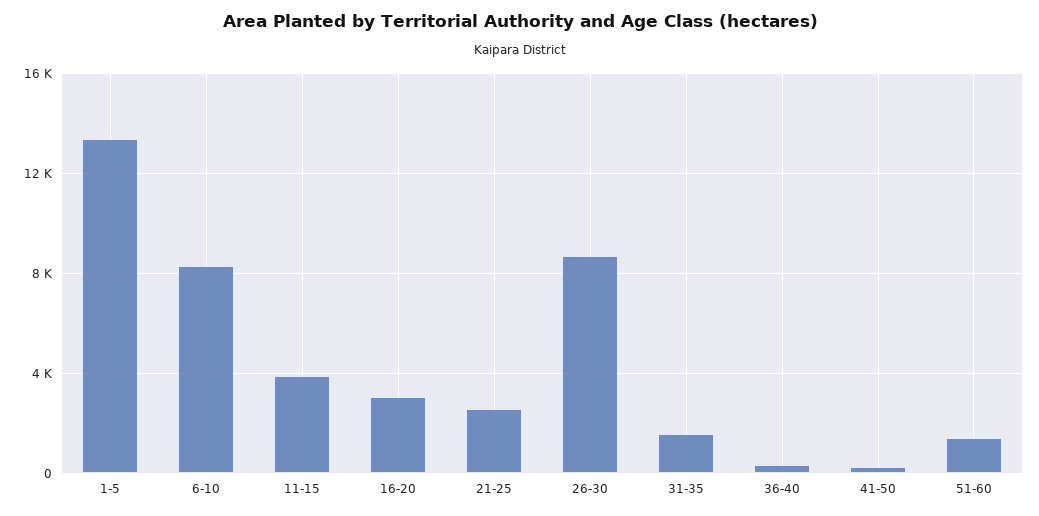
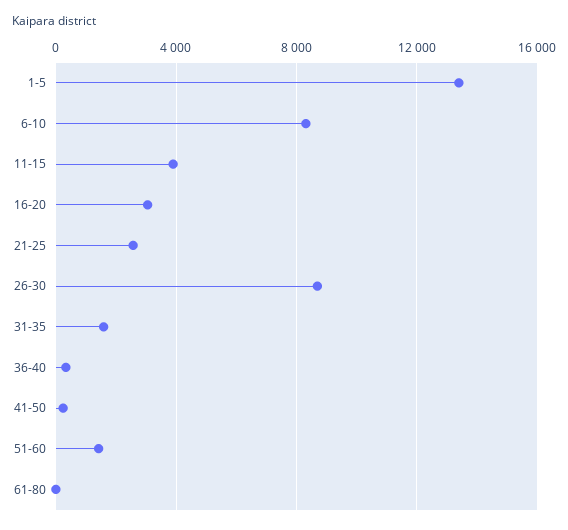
61-80: none -> 0

